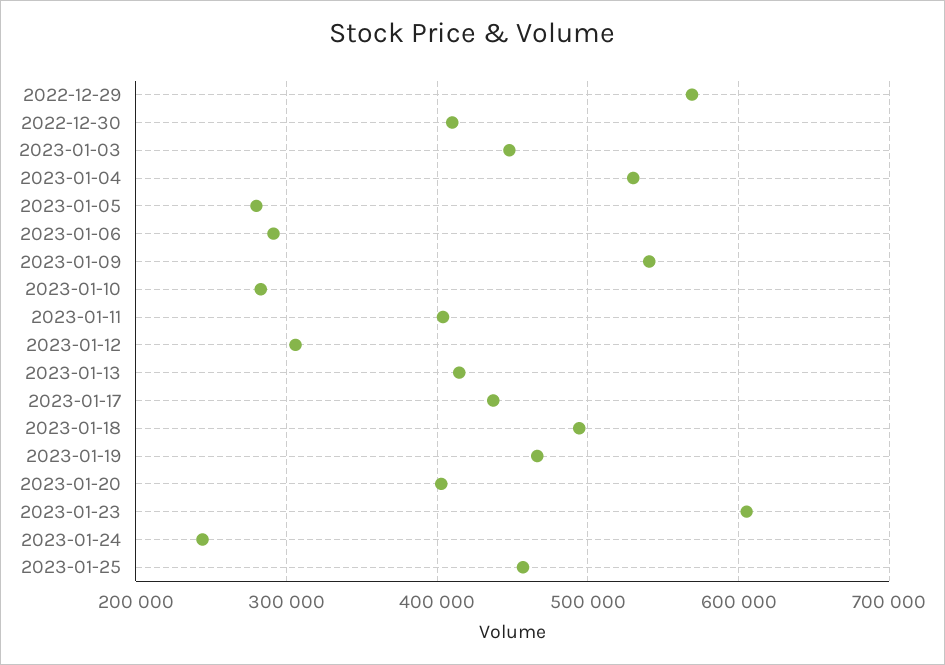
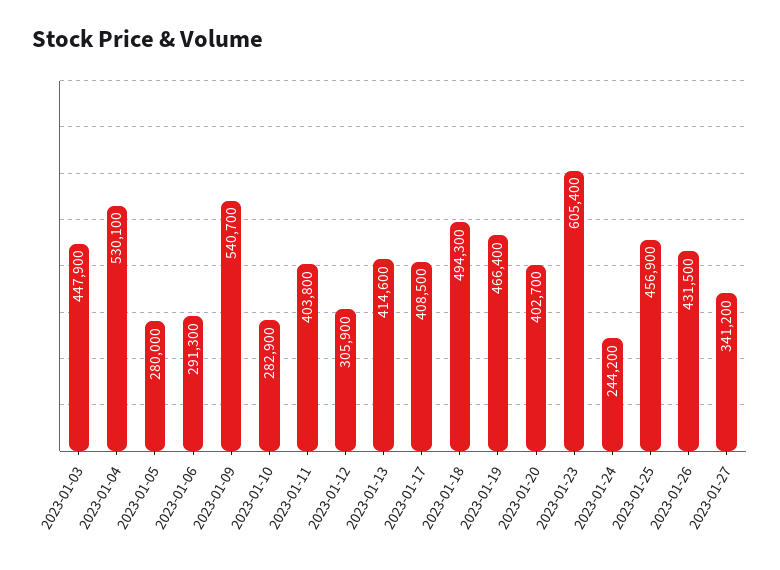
2022-12-29: 570000 -> none
2022-12-30: 410000 -> none
2023-01-17: 440000 -> 408500
2023-01-26: none -> 431500
2023-01-27: none -> 341200

